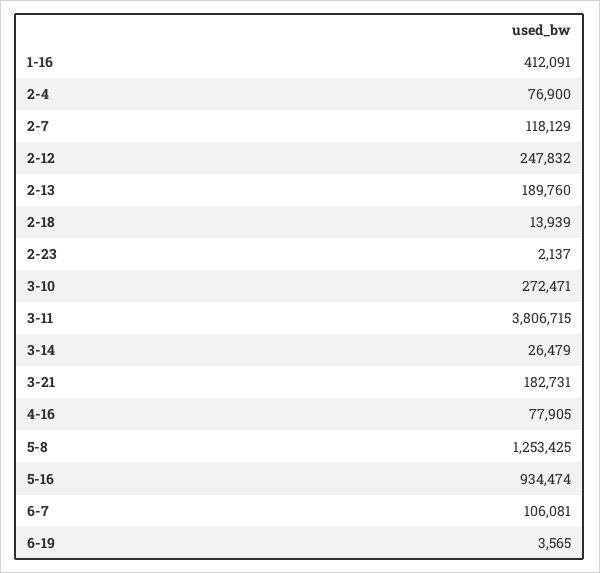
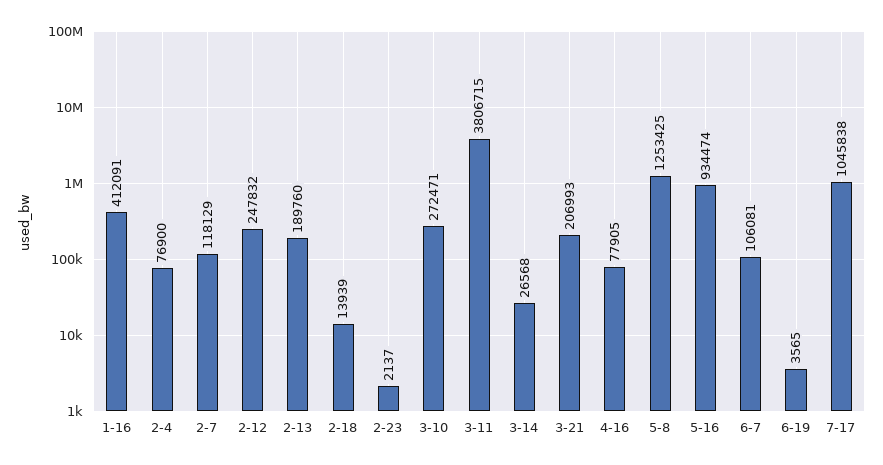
3-14: 26479 -> 26568
3-21: 182731 -> 206993
7-17: none -> 1045838

